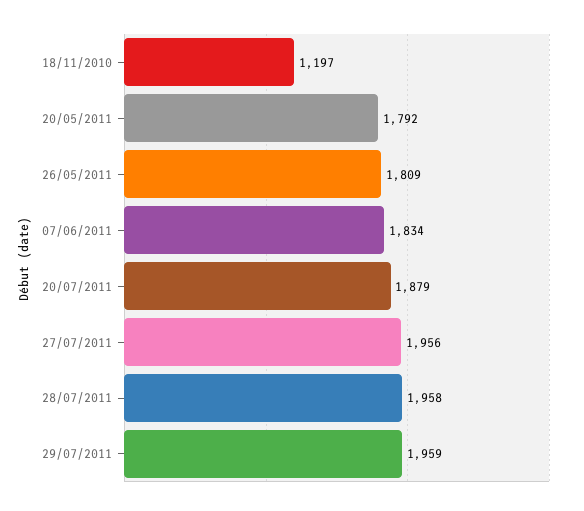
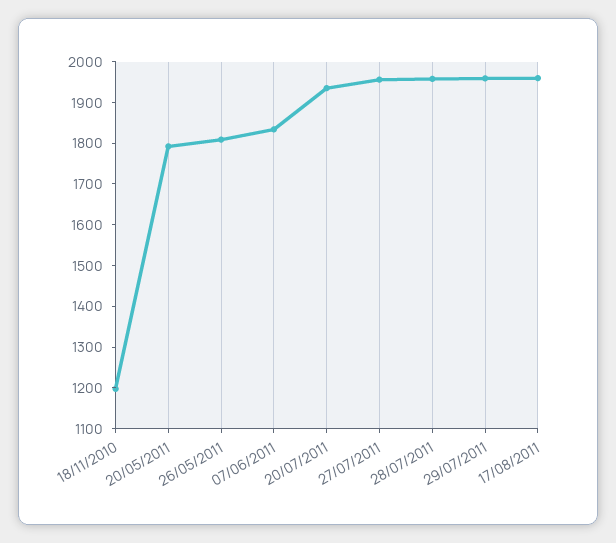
20/07/2011: 1879 -> 1940
17/08/2011: none -> 1960

